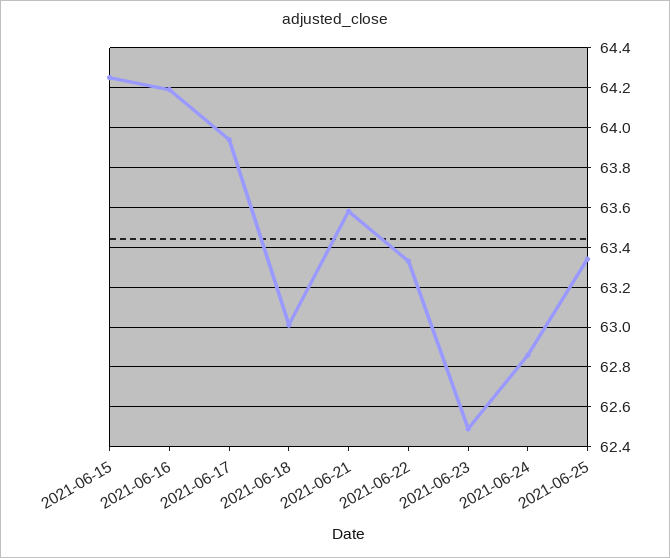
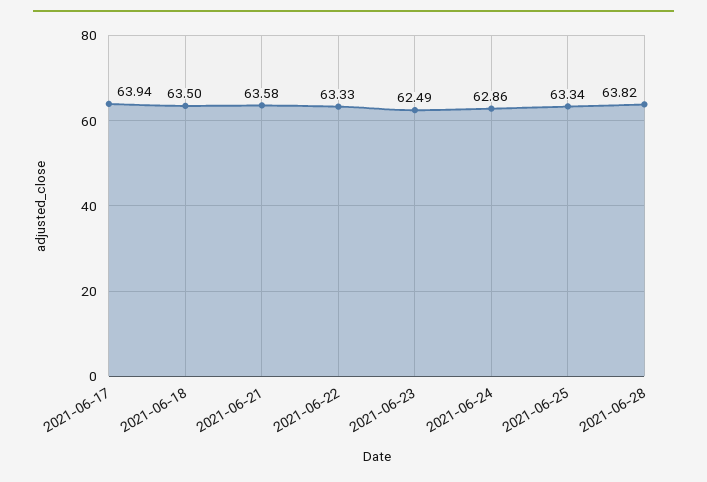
2021-06-15: 64.25 -> none
2021-06-16: 64.2 -> none
2021-06-18: 63 -> 63.5
2021-06-28: none -> 63.82

